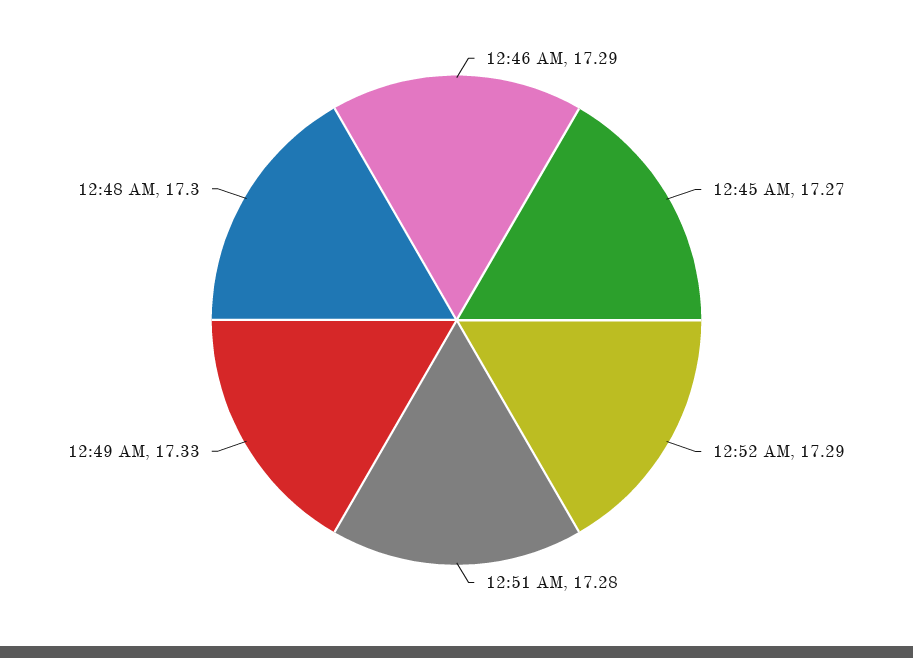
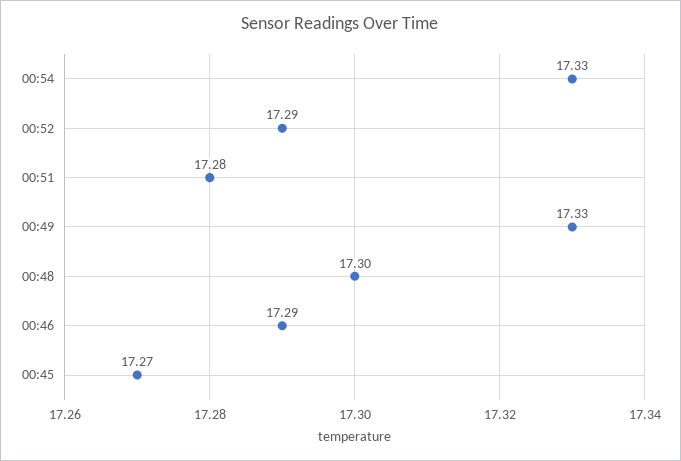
00:54: none -> 17.33

